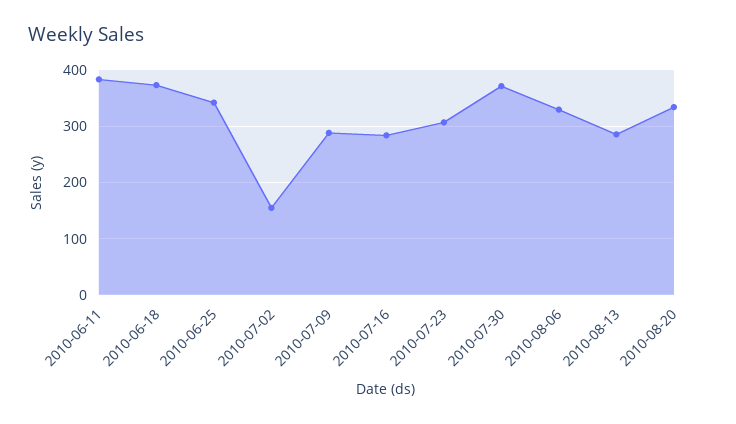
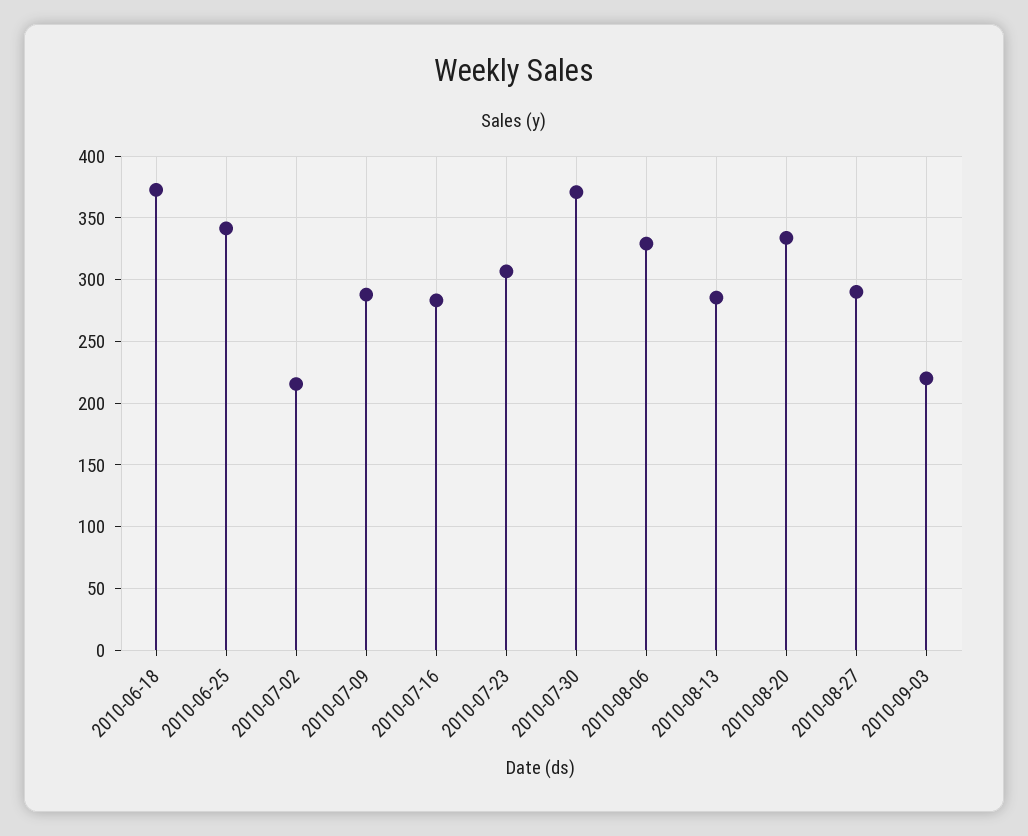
2010-06-11: 380 -> none
2010-07-02: 160 -> 215
2010-08-27: none -> 290
2010-09-03: none -> 220

